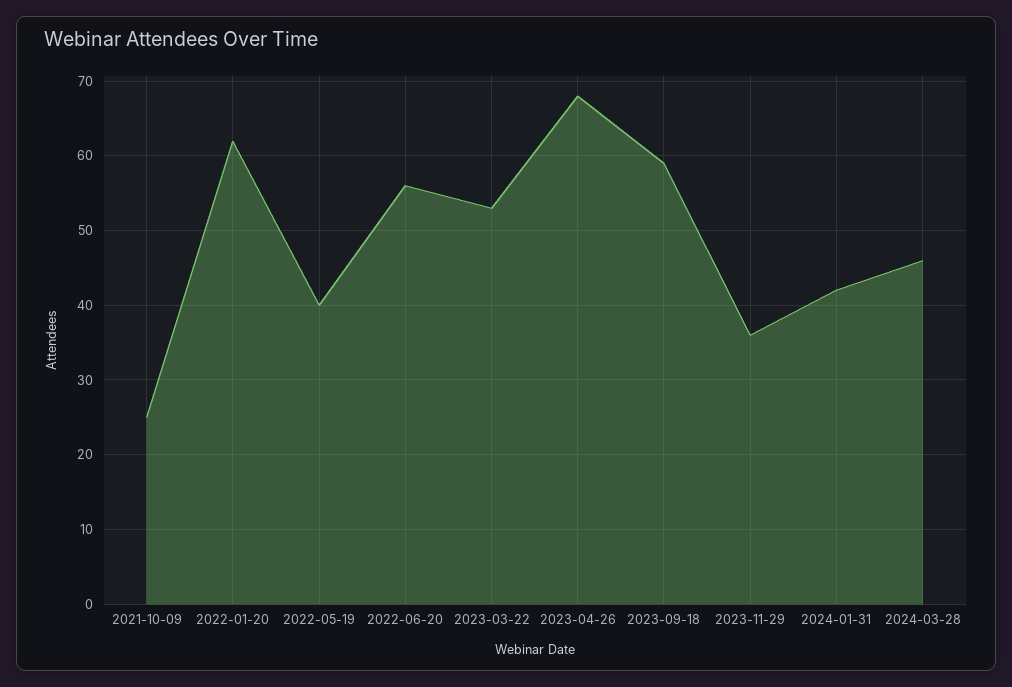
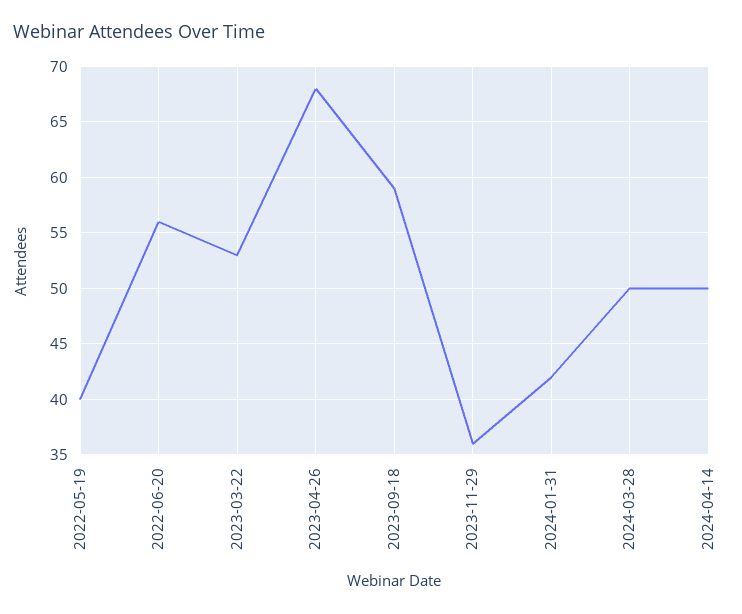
2021-10-09: 25 -> none
2022-01-20: 62 -> none
2024-03-28: 46 -> 50
2024-04-14: none -> 50

